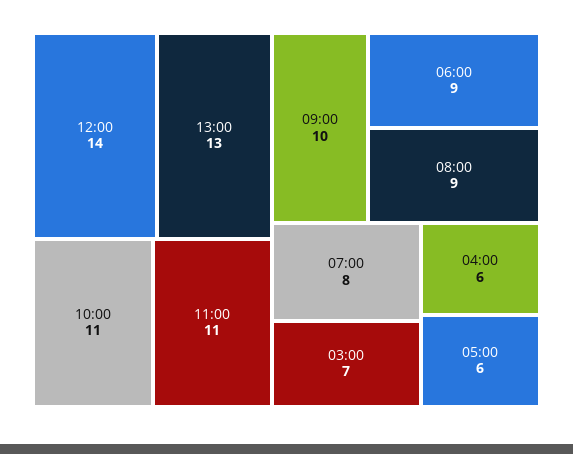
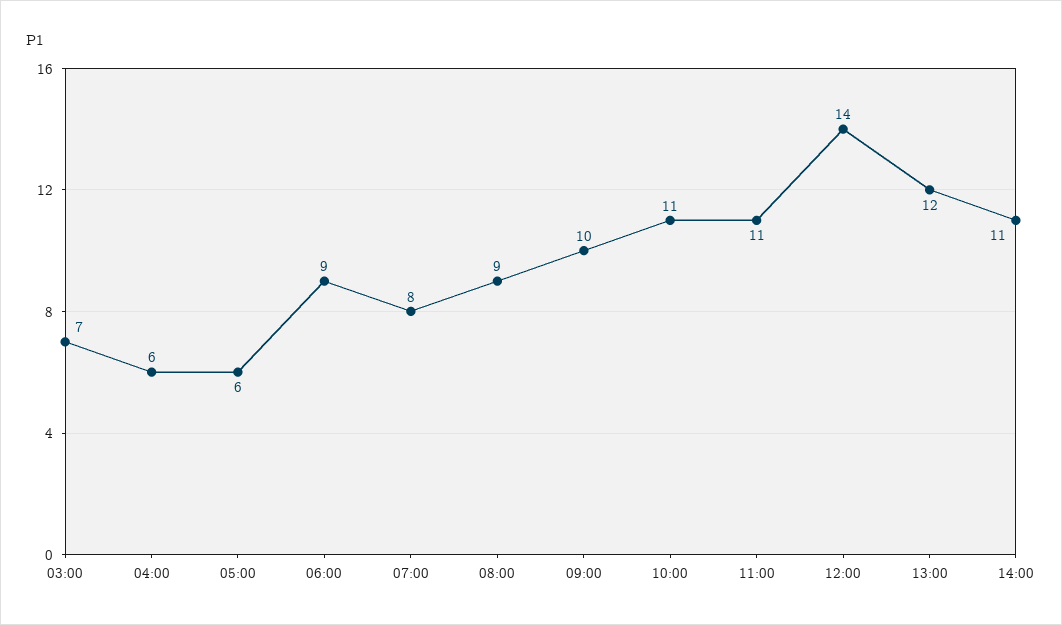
13:00: 13 -> 12
14:00: none -> 11

